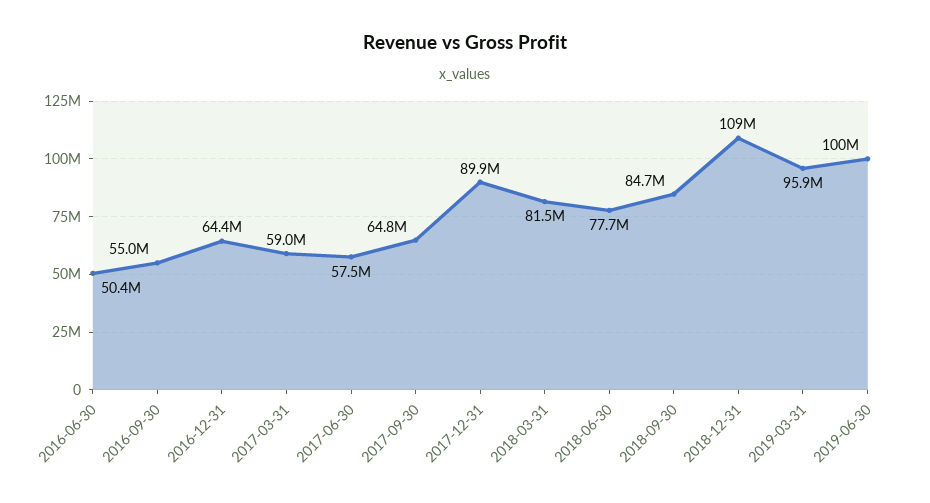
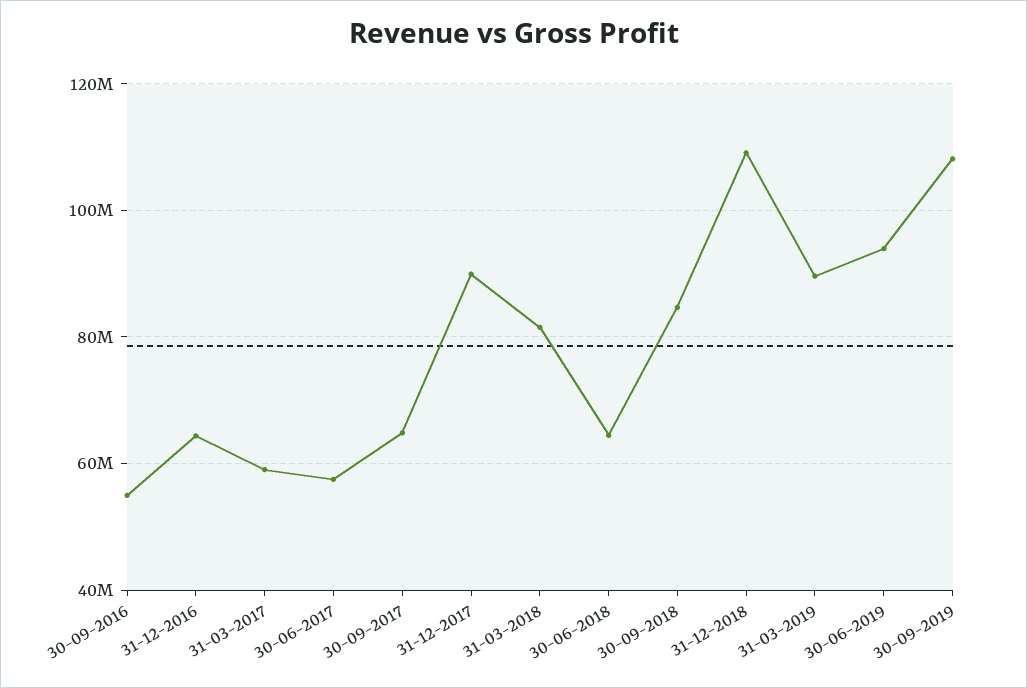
2016-06-30: 50400000 -> none
2018-06-30: 77700000 -> 64000000
2019-03-31: 95900000 -> 90000000
2019-06-30: 100000000 -> 94000000
30-09-2019: none -> 108000000

